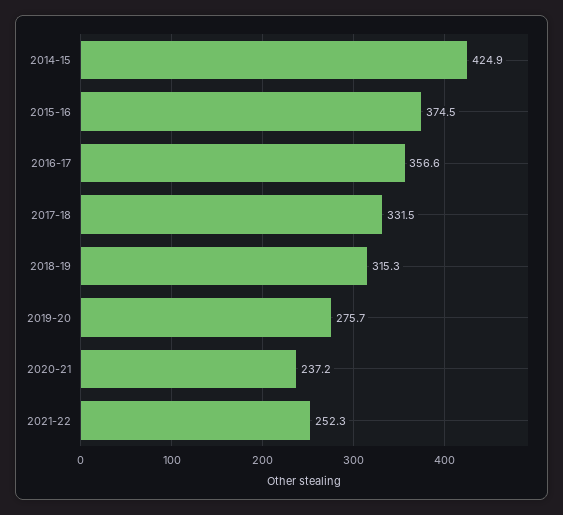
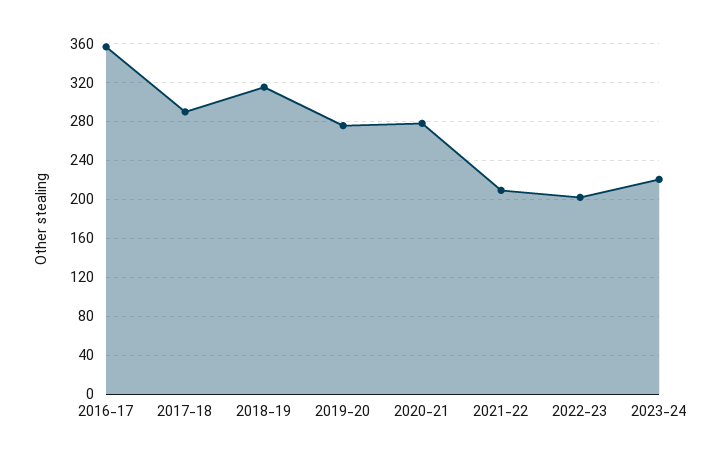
2014-15: 424.9 -> none
2015-16: 374.5 -> none
2017-18: 331.5 -> 290
2020-21: 237.2 -> 280
2021-22: 252.3 -> 210
2022-23: none -> 200
2023-24: none -> 220

